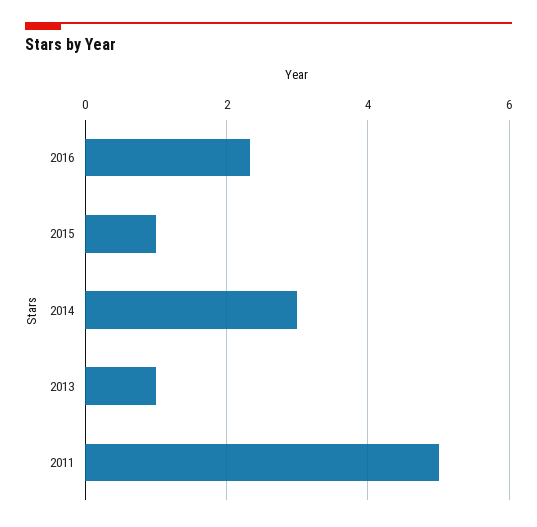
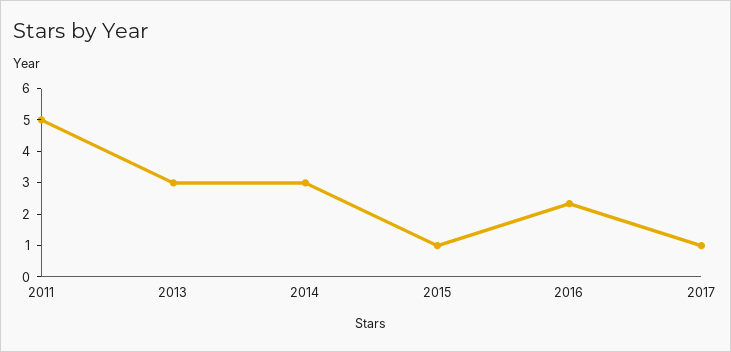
2013: 1 -> 3
2017: none -> 1

